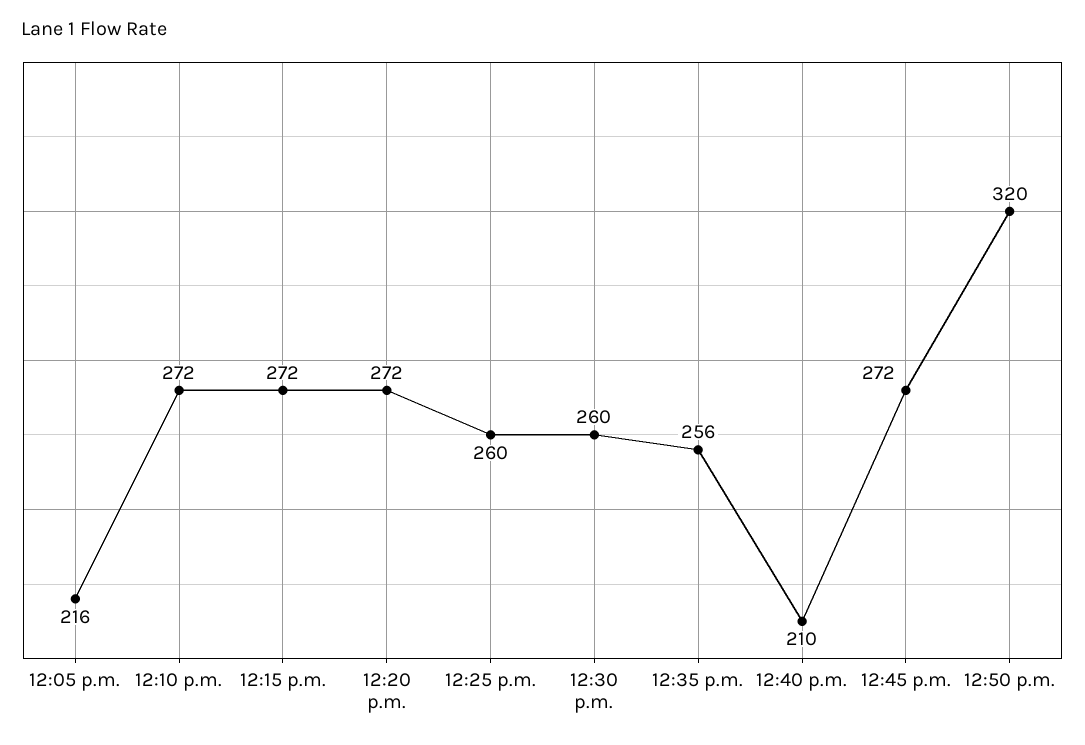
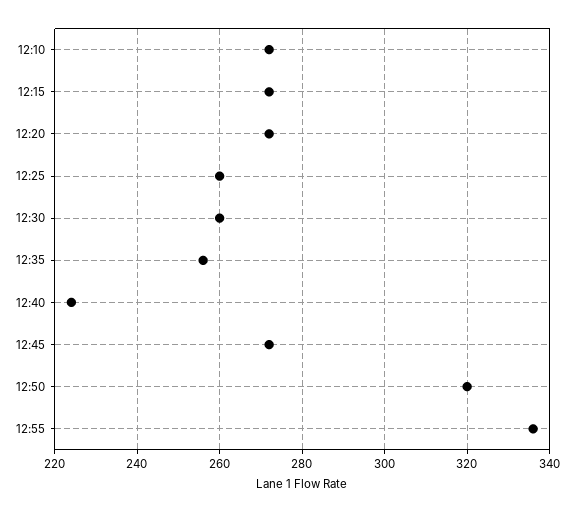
12:05 p.m.: 216 -> none
12:40 p.m.: 210 -> 225
12:55: none -> 335

